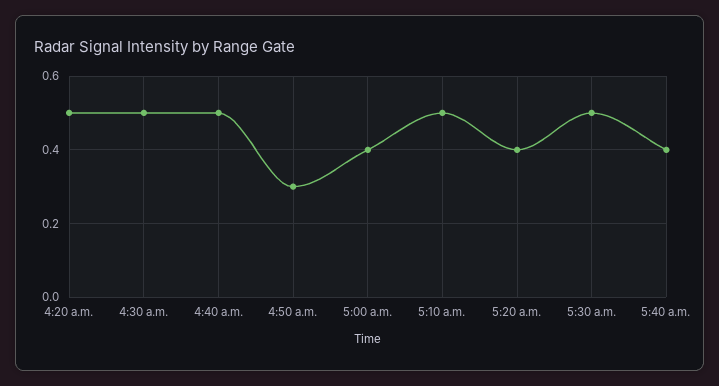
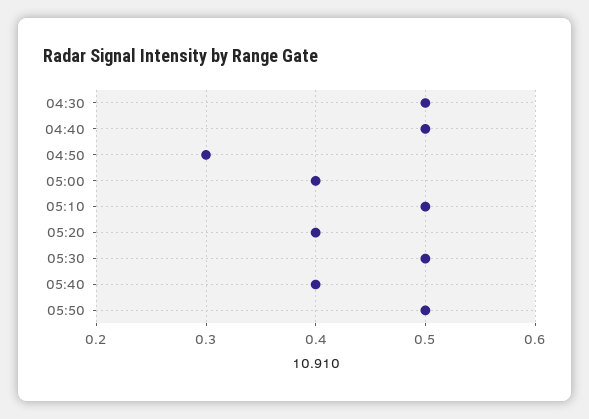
4:20 a.m.: 0.5 -> none
05:50: none -> 0.5

